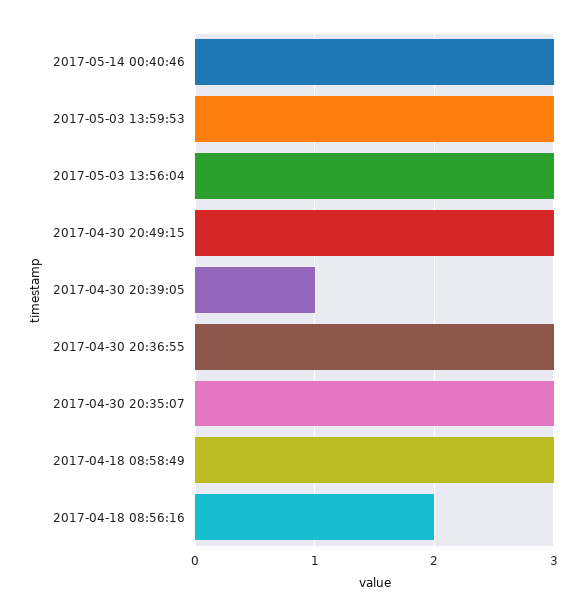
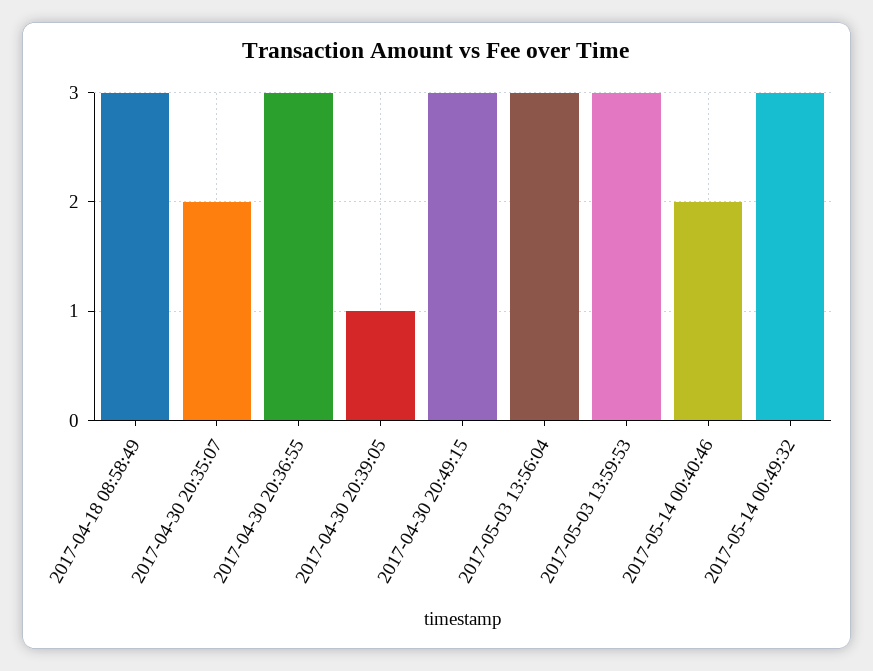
2017-05-14 00:40:46: 3 -> 2
2017-04-30 20:35:07: 3 -> 2
2017-04-18 08:56:16: 2 -> none
2017-05-14 00:49:32: none -> 3

